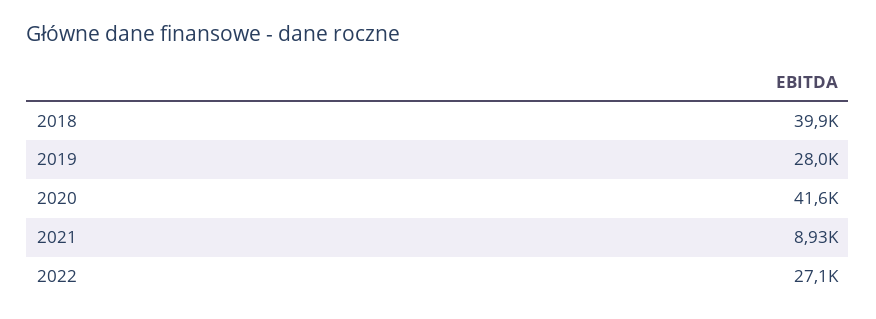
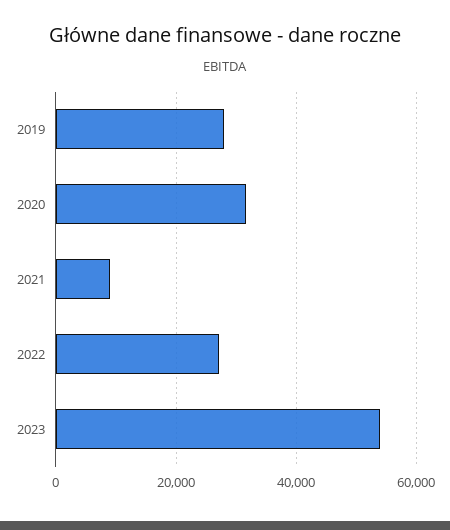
2018: 39900 -> none
2020: 41600 -> 32000
2023: none -> 54000

